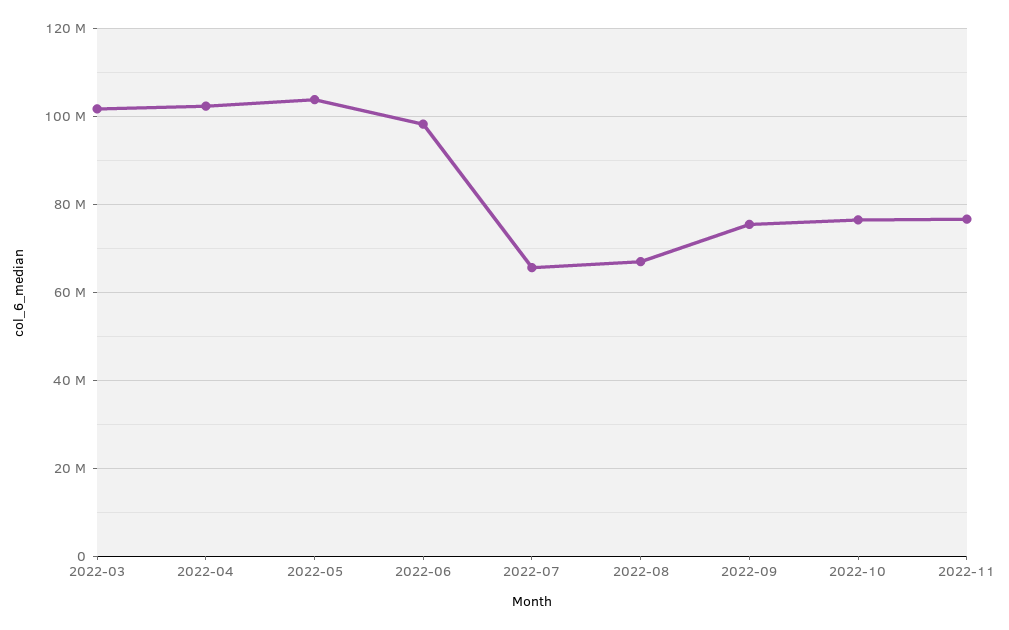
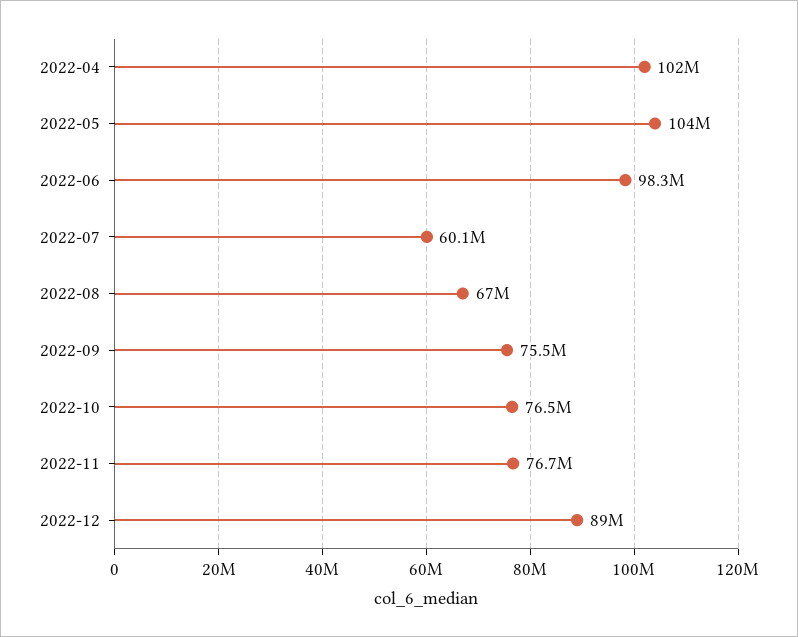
2022-03: 102000000 -> none
2022-07: 66000000 -> 60100000
2022-12: none -> 89000000

